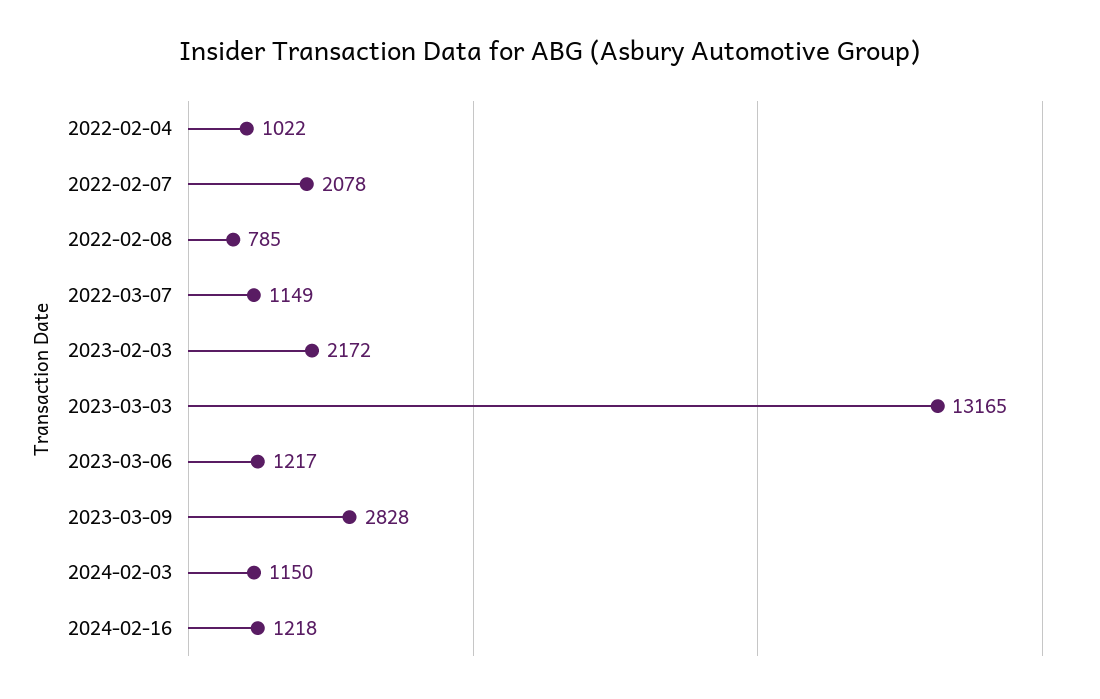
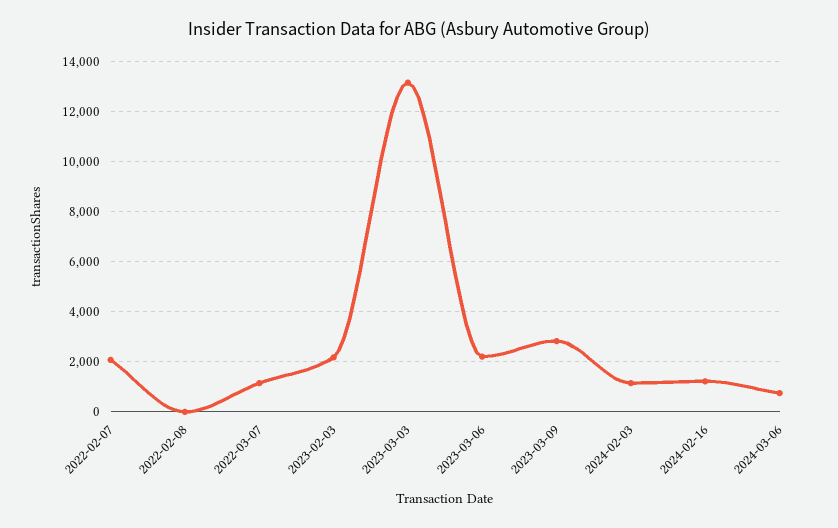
2022-02-04: 1022 -> none
2022-02-08: 785 -> 0
2023-03-06: 1217 -> 2250
2024-03-06: none -> 750

